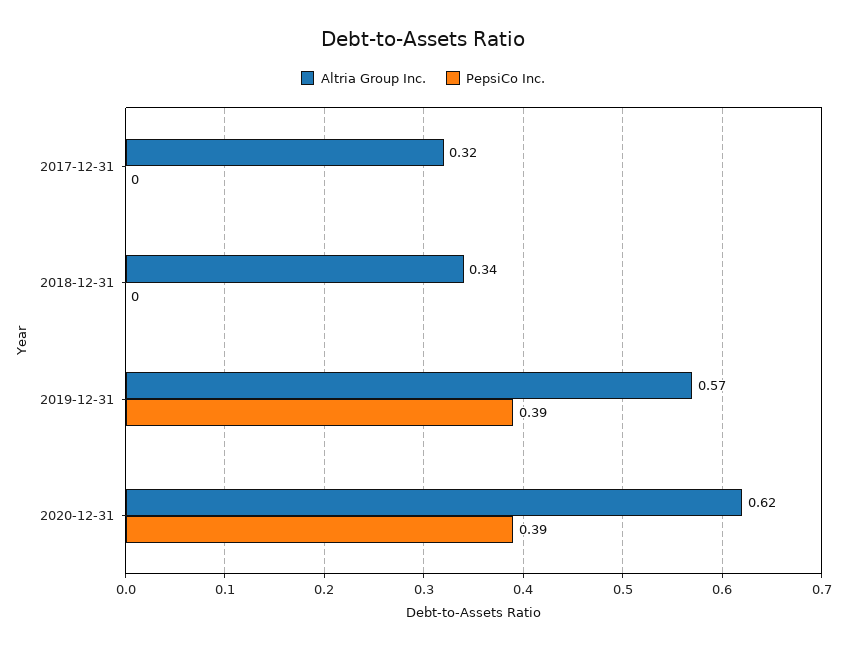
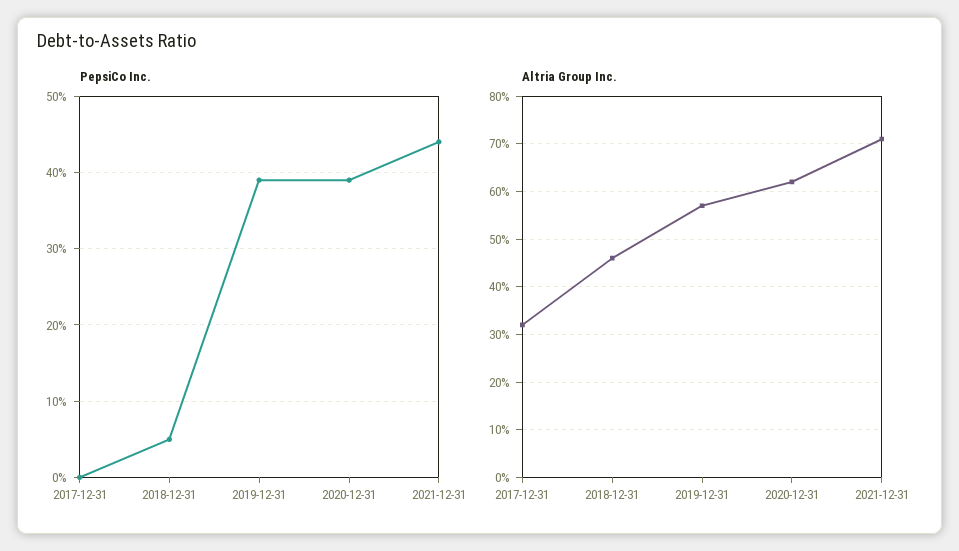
Altria Group Inc., 2018-12-31: 0.34 -> 0.45
PepsiCo Inc., 2018-12-31: 0 -> 0.05
PepsiCo Inc., 2021-12-31: none -> 0.44
Altria Group Inc., 2021-12-31: none -> 0.7

